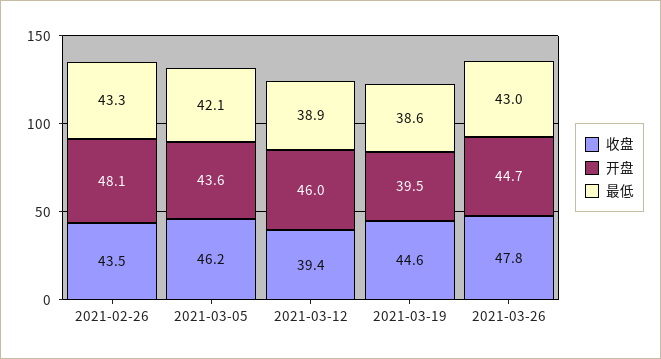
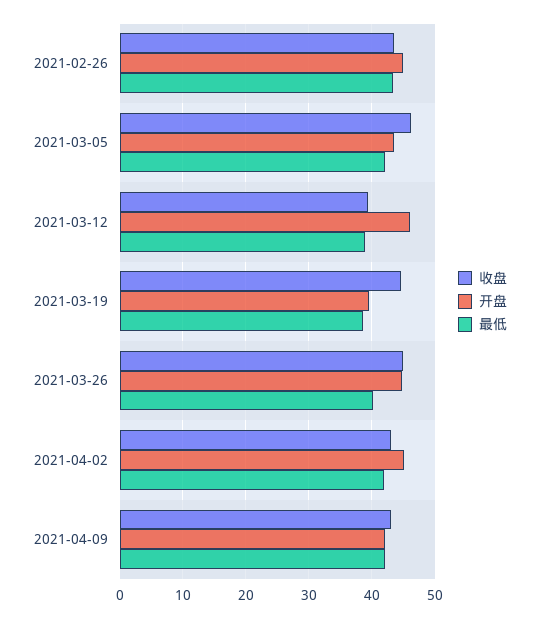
开盘, 2021-02-26: 48.1 -> 45
收盘, 2021-03-26: 47.8 -> 45
最低, 2021-03-26: 43 -> 40
收盘, 2021-04-02: none -> 43
开盘, 2021-04-02: none -> 45
最低, 2021-04-02: none -> 42
收盘, 2021-04-09: none -> 43
开盘, 2021-04-09: none -> 42
最低, 2021-04-09: none -> 42

